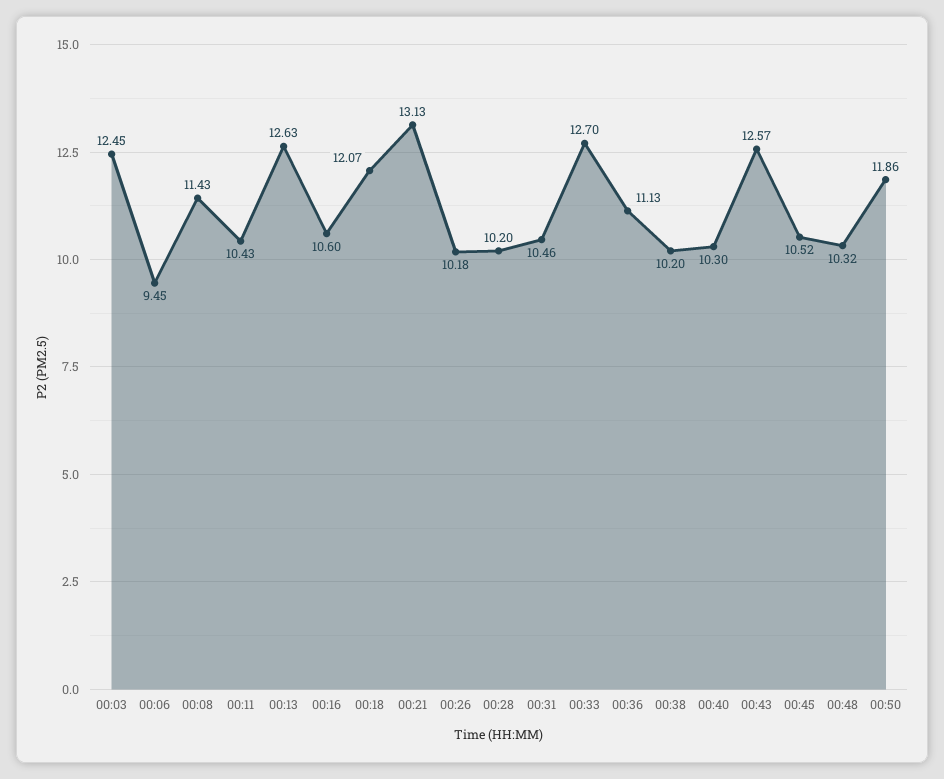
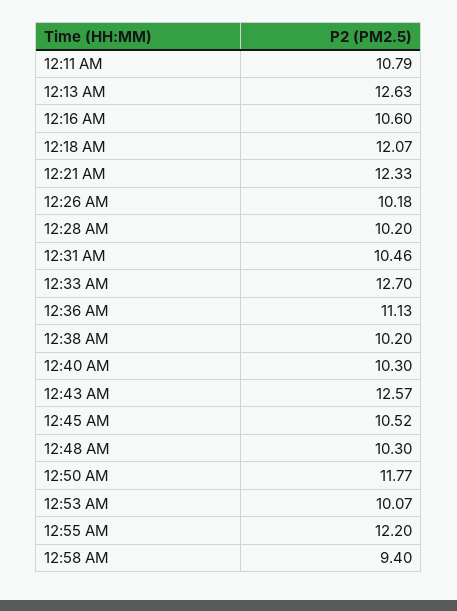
00:03: 12.45 -> none
00:06: 9.45 -> none
00:08: 11.43 -> none
00:11: 10.43 -> 10.79
00:21: 13.13 -> 12.33
00:48: 10.32 -> 10.3
00:50: 11.86 -> 11.77
12:53 AM: none -> 10.07
12:55 AM: none -> 12.2
12:58 AM: none -> 9.4

